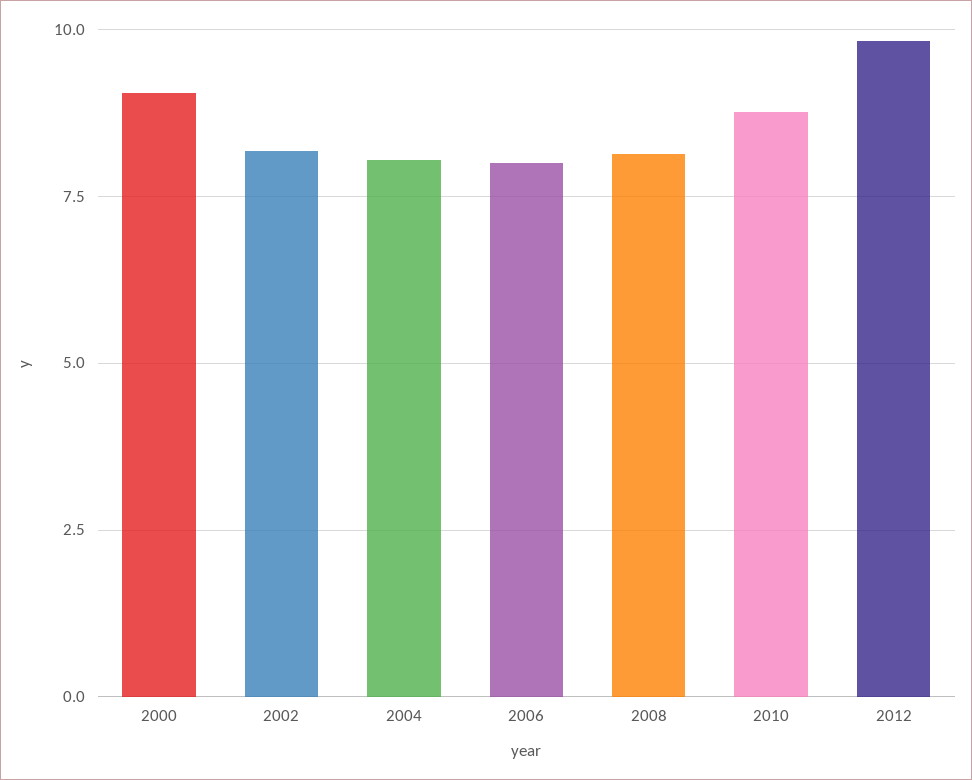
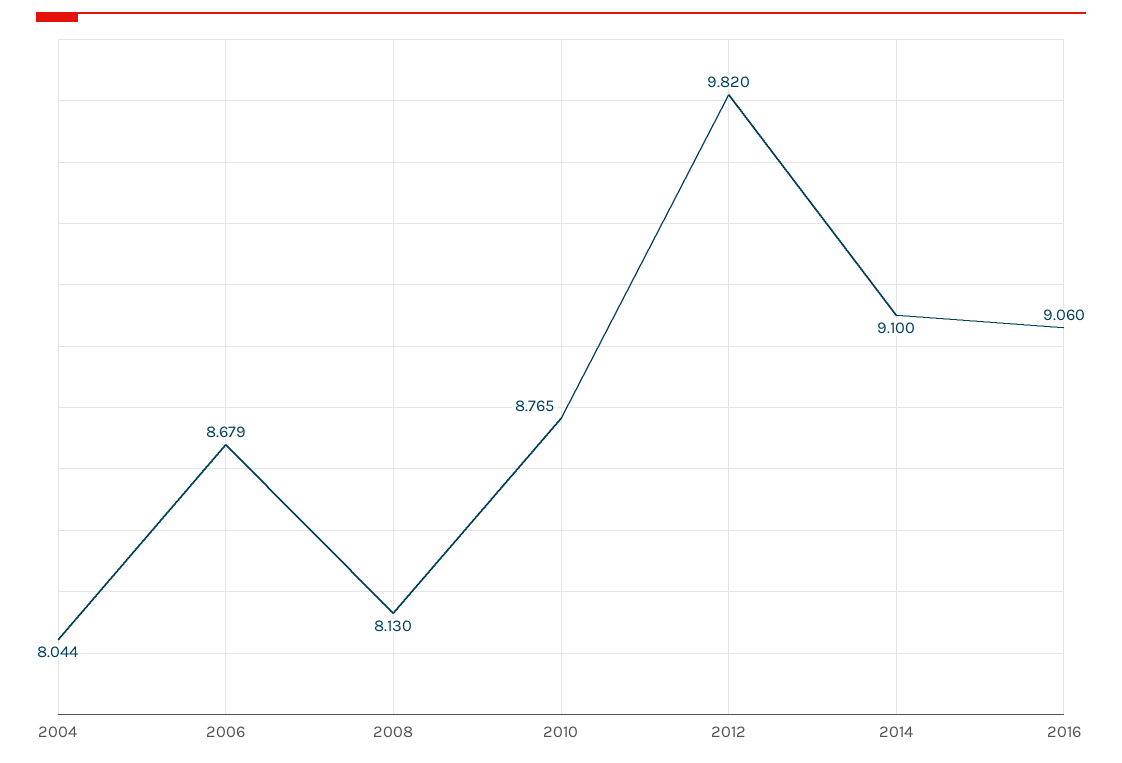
2000: 9 -> none
2002: 8.25 -> none
2006: 8 -> 8.679
2014: none -> 9.1
2016: none -> 9.06

